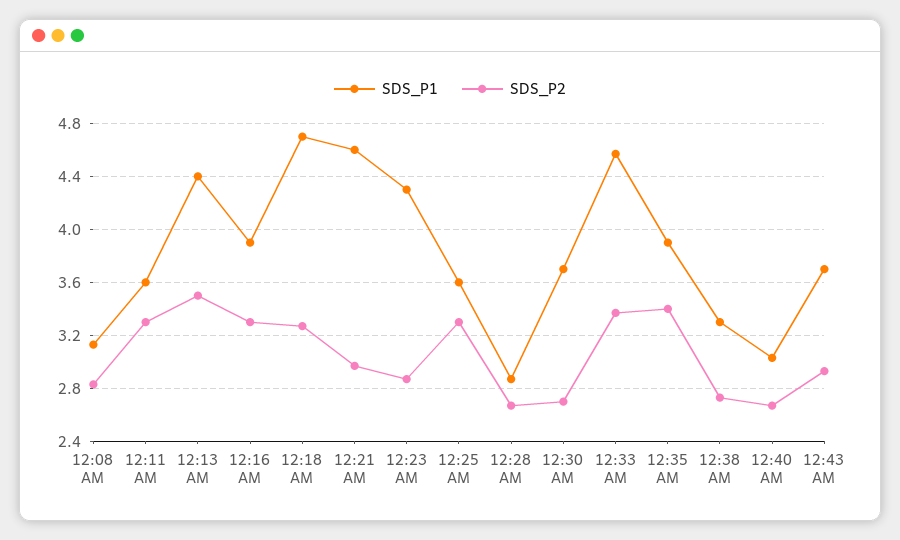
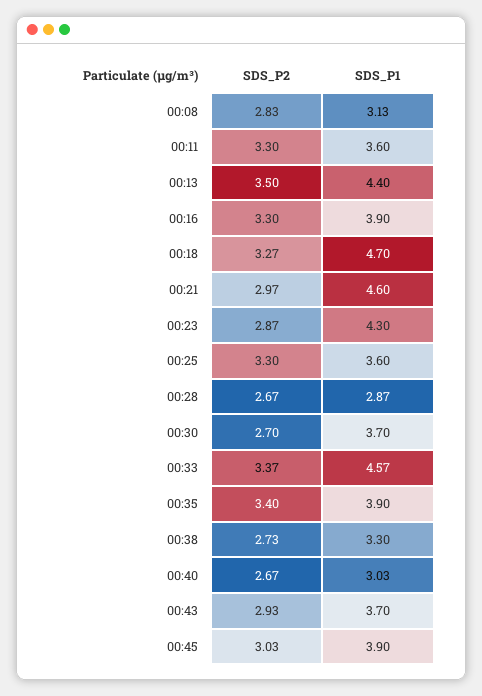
SDS_P2, 00:45: none -> 3.03
SDS_P1, 00:45: none -> 3.9

